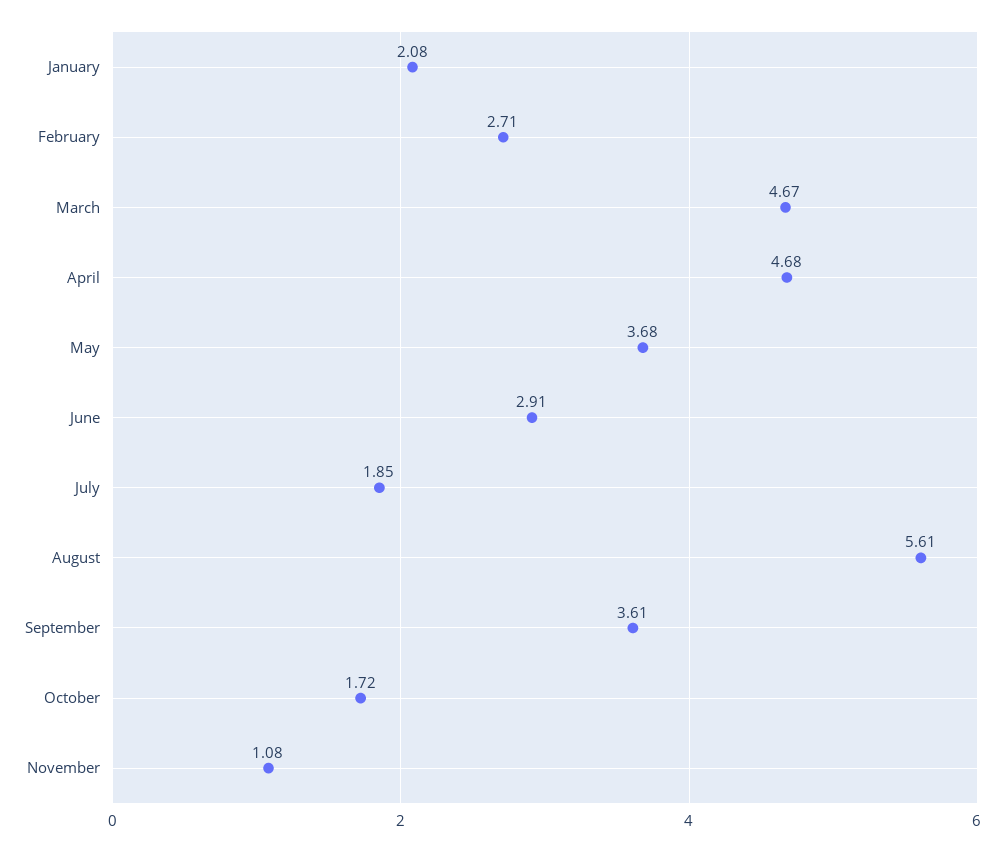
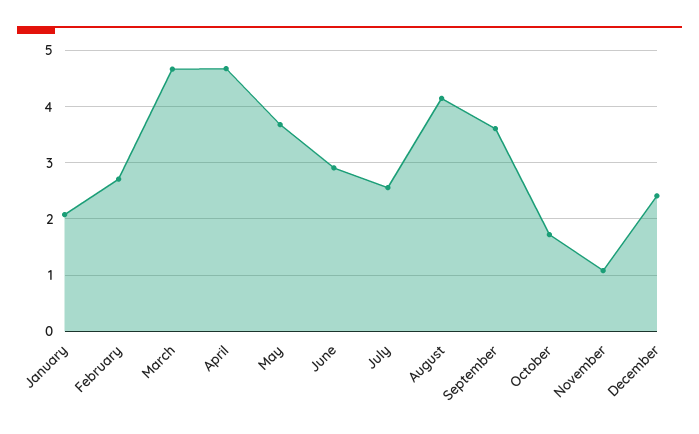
July: 1.85 -> 2.6
August: 5.61 -> 4.2
December: none -> 2.4

